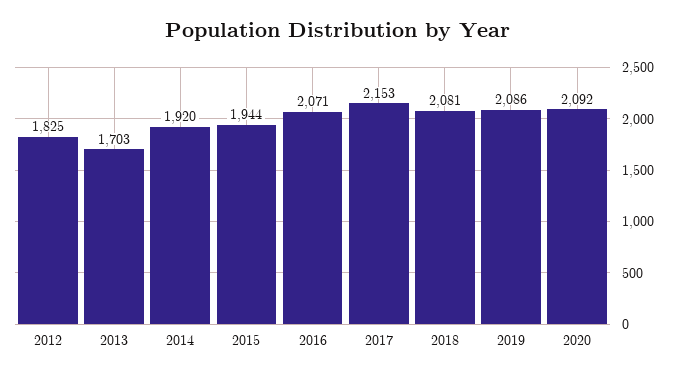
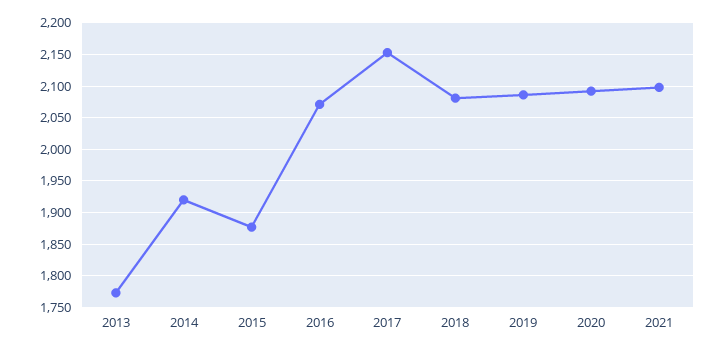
2012: 1825 -> none
2013: 1703 -> 1770
2015: 1944 -> 1880
2021: none -> 2100

